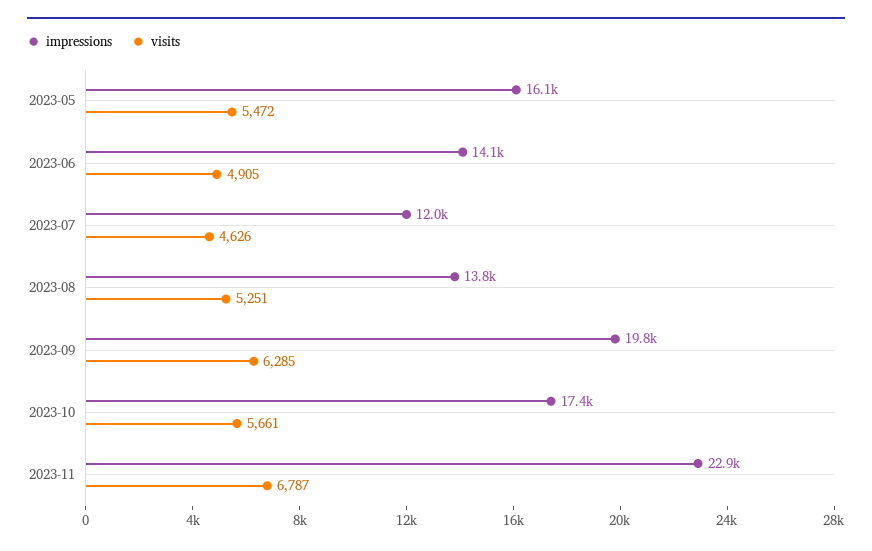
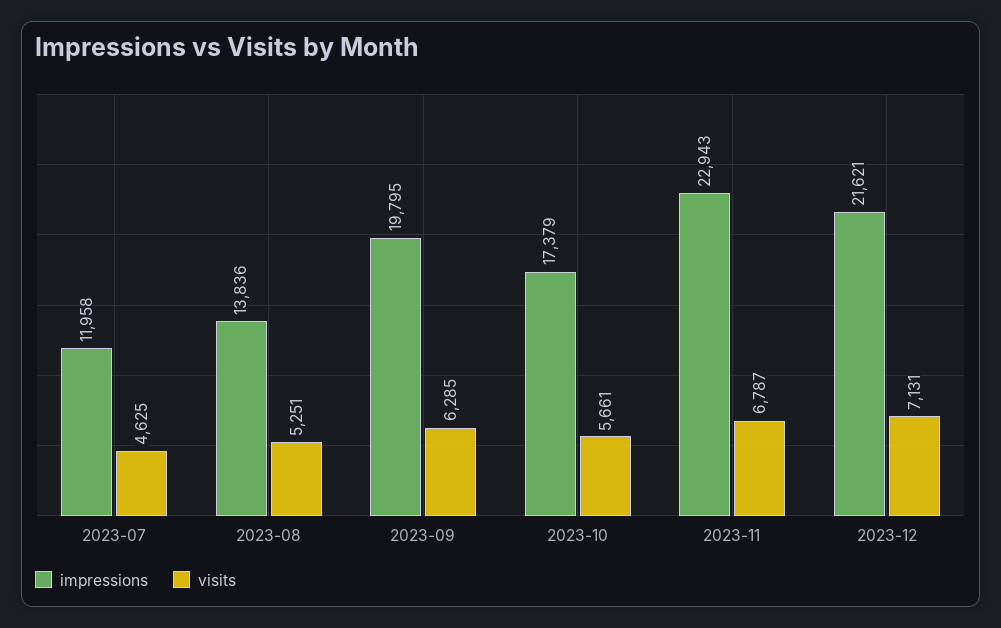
impressions, 2023-05: 16100 -> none
visits, 2023-05: 5472 -> none
impressions, 2023-06: 14100 -> none
visits, 2023-06: 4905 -> none
visits, 2023-07: 4626 -> 4625
impressions, 2023-12: none -> 21621
visits, 2023-12: none -> 7131

